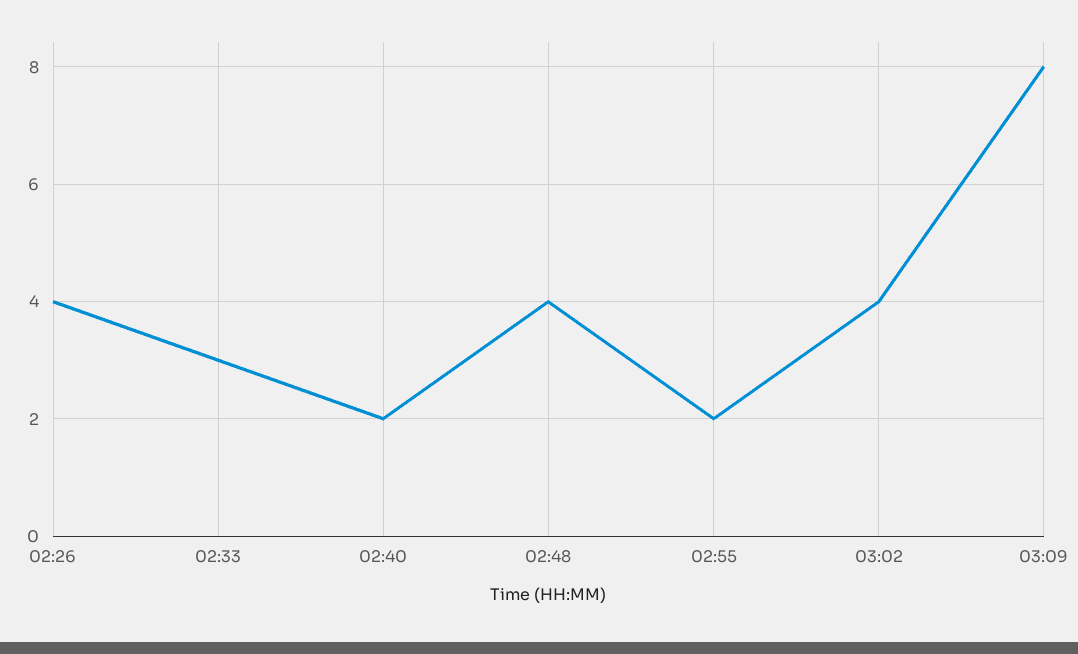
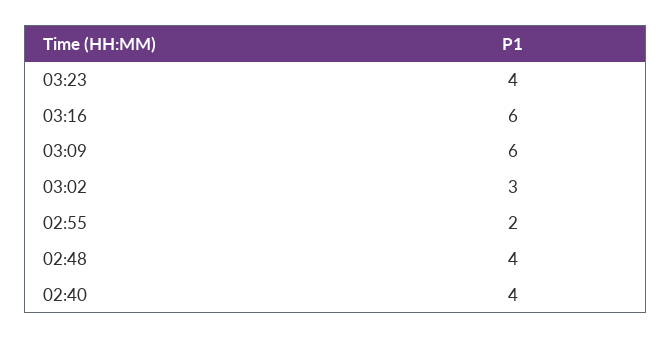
02:26: 4 -> none
02:33: 3 -> none
02:40: 2 -> 4
03:02: 4 -> 3
03:09: 8 -> 6
03:23: none -> 4
03:16: none -> 6

